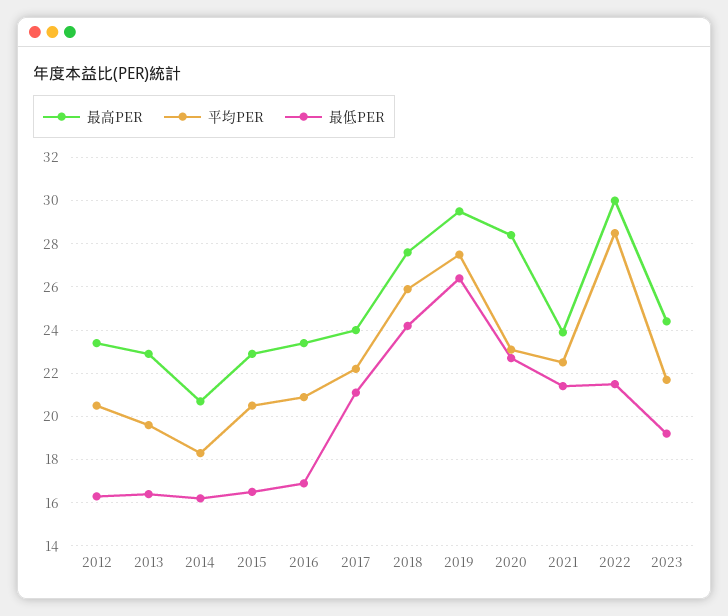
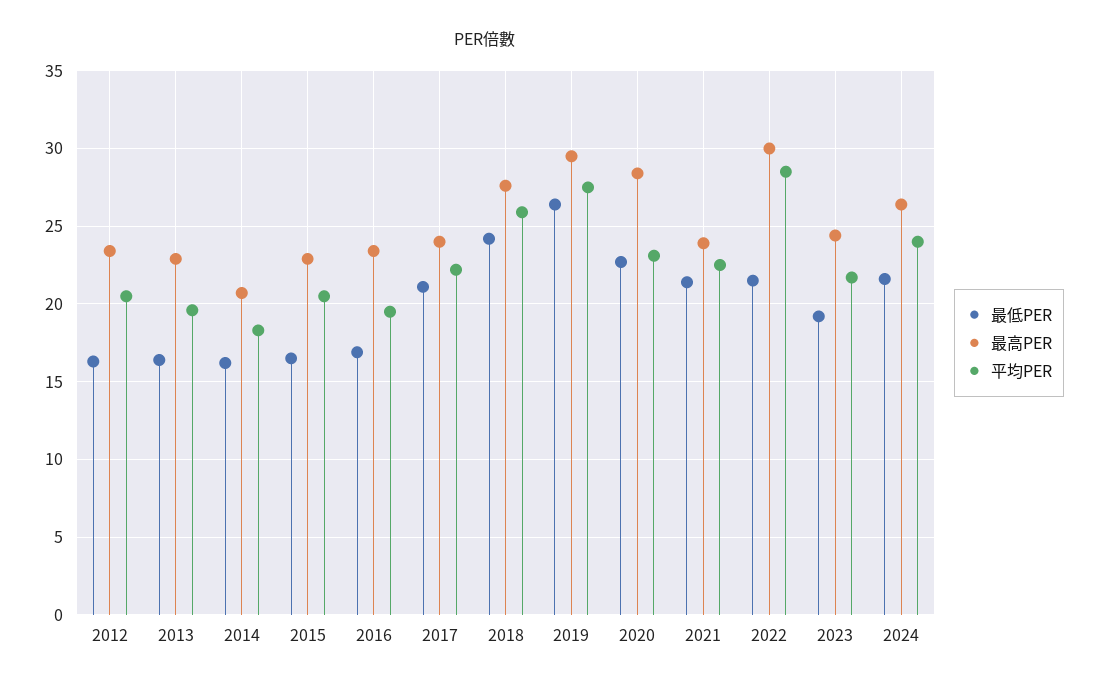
平均PER, 2016: 21 -> 19.5
最低PER, 2024: none -> 21.5
最高PER, 2024: none -> 26.5
平均PER, 2024: none -> 24

